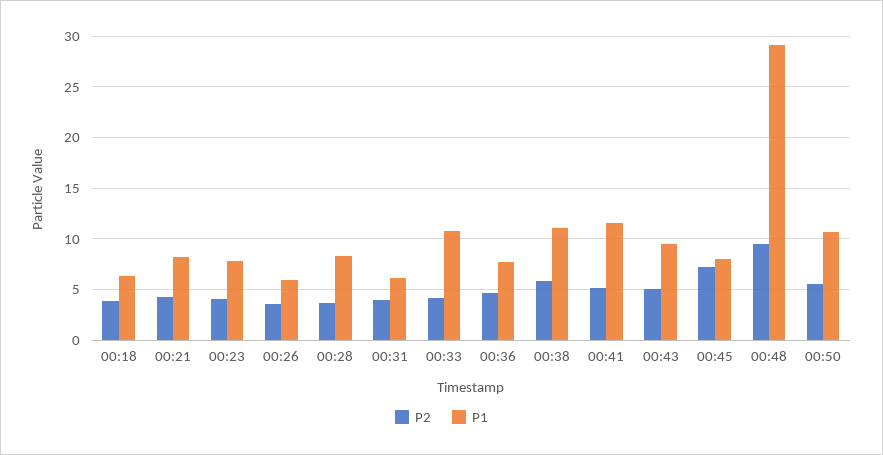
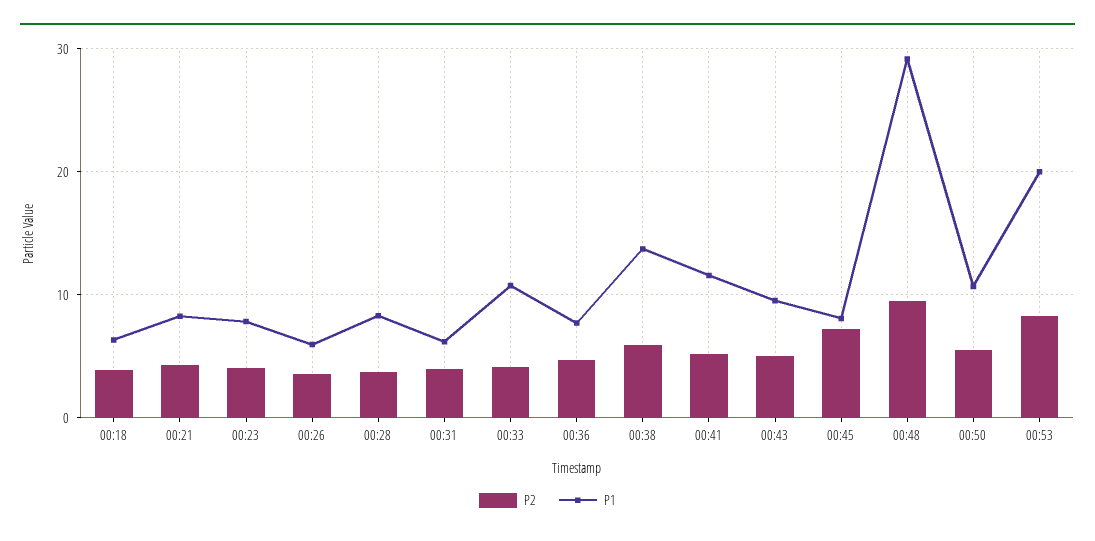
P1, 00:38: 11 -> 14
P2, 00:53: none -> 8
P1, 00:53: none -> 20

